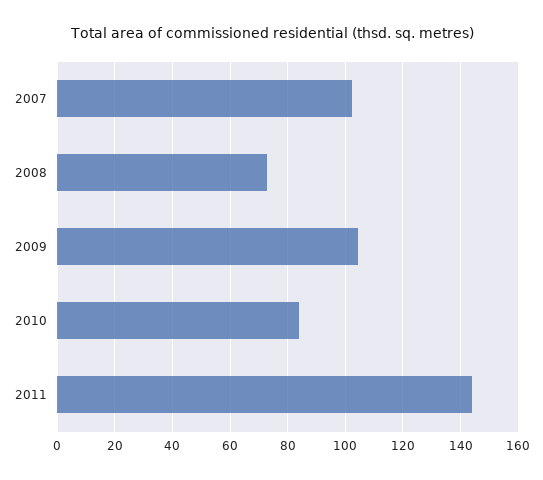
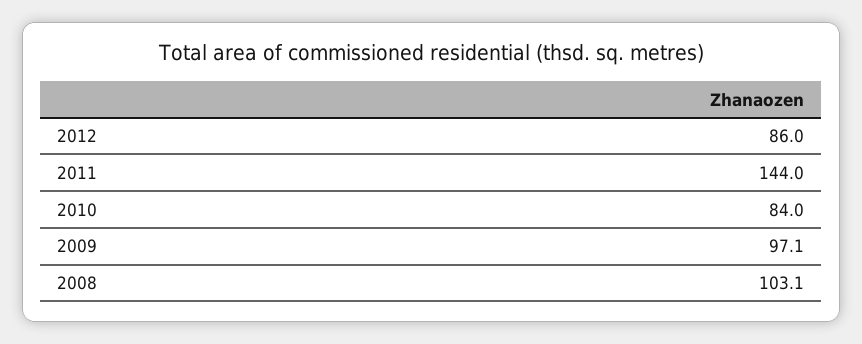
2007: 102.5 -> none
2008: 72.5 -> 103.1
2009: 105 -> 97.1
2012: none -> 86

